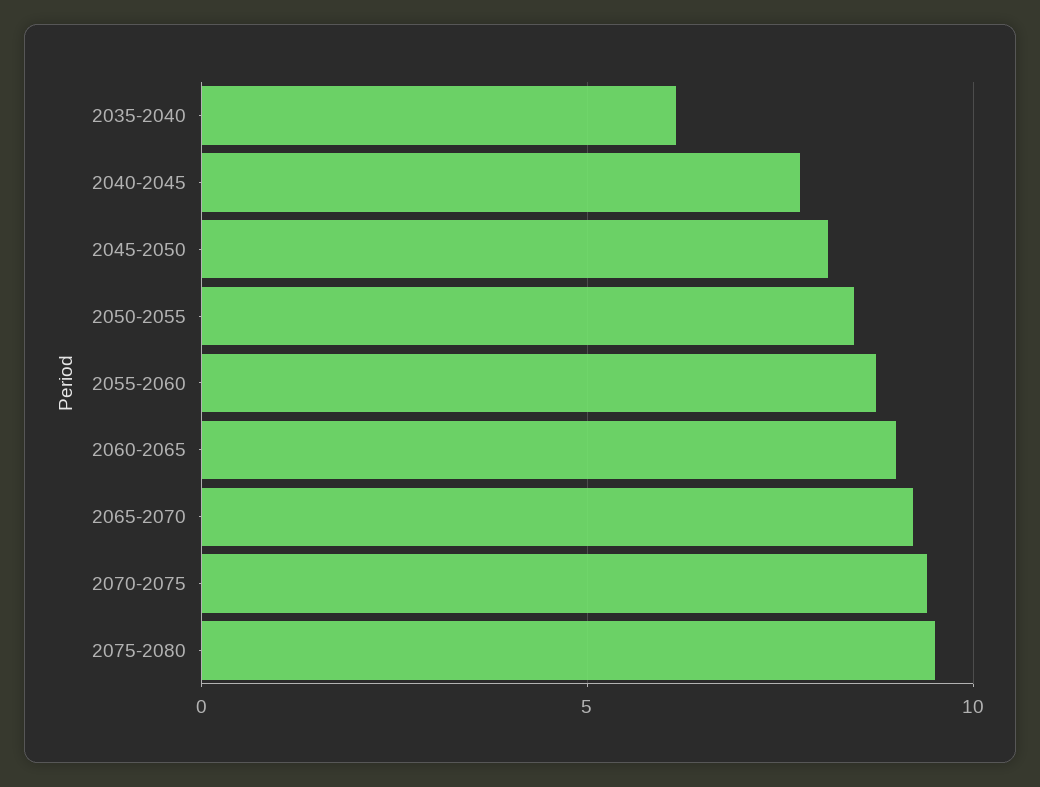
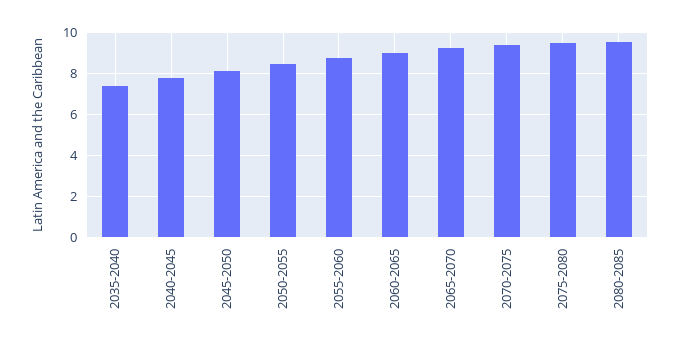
2035-2040: 6 -> 7.5
2080-2085: none -> 9.5

